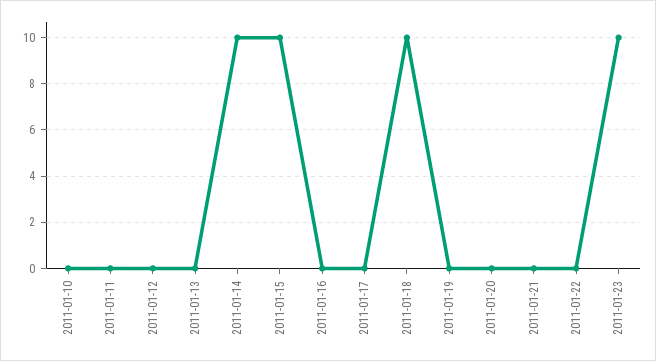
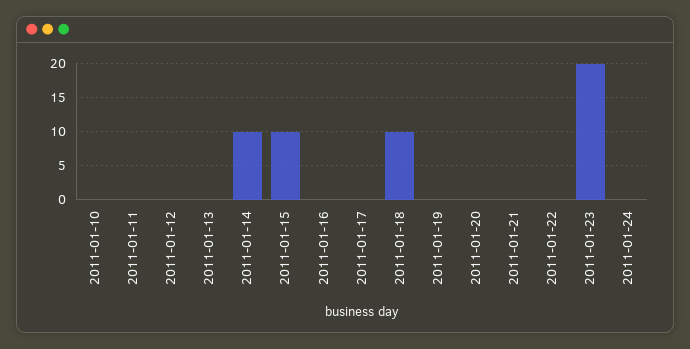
2011-01-23: 10 -> 20
2011-01-24: none -> 0

